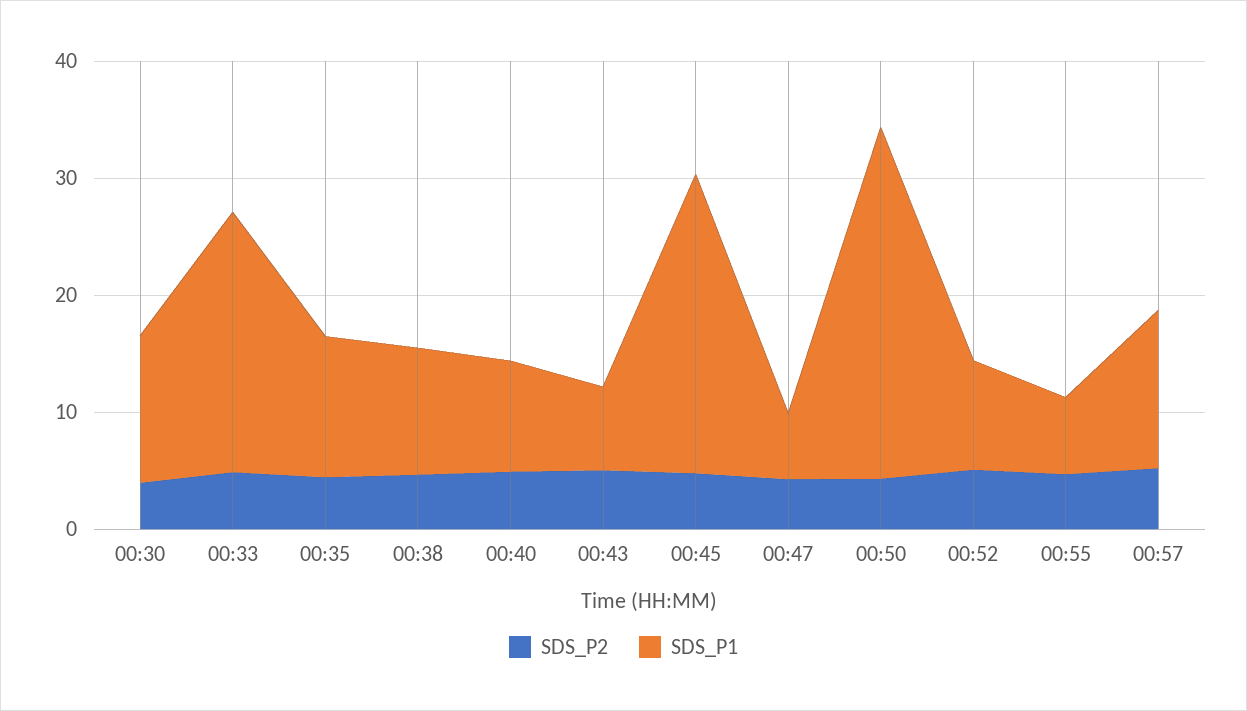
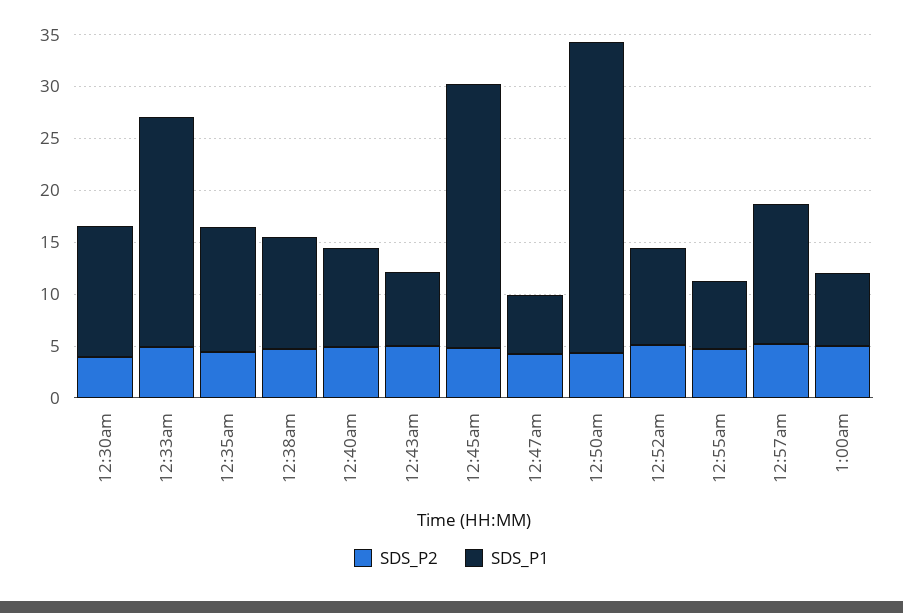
SDS_P2, 1:00am: none -> 5
SDS_P1, 1:00am: none -> 7

